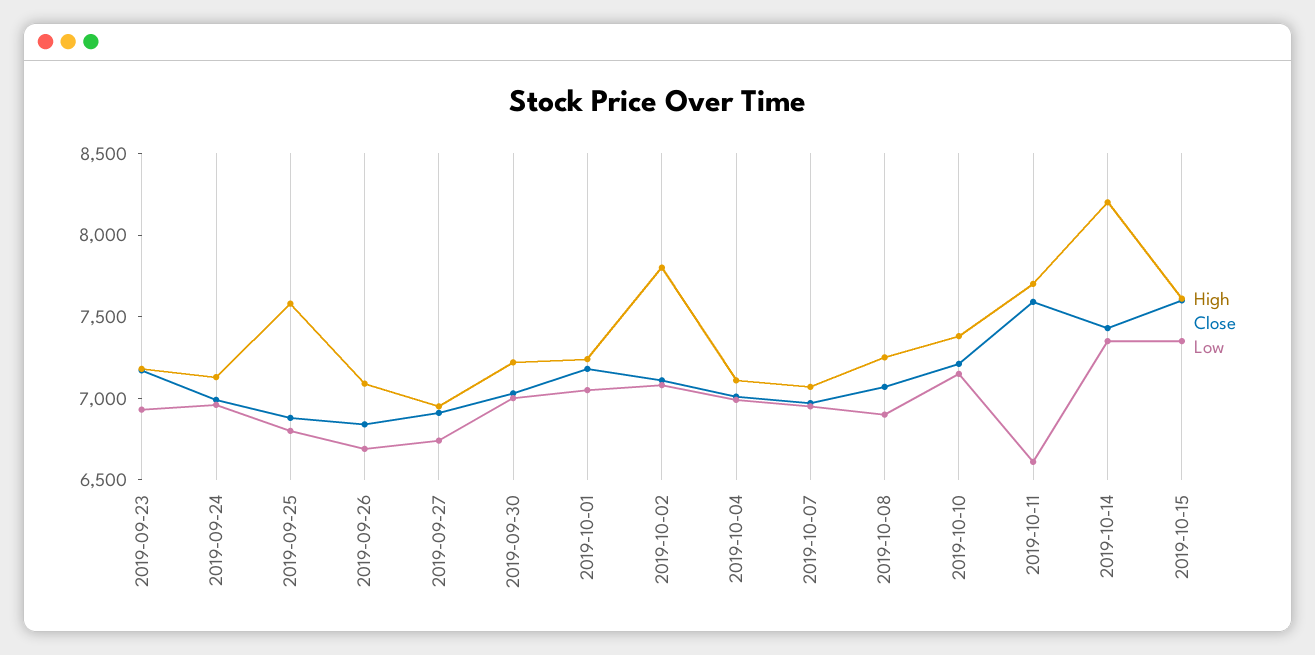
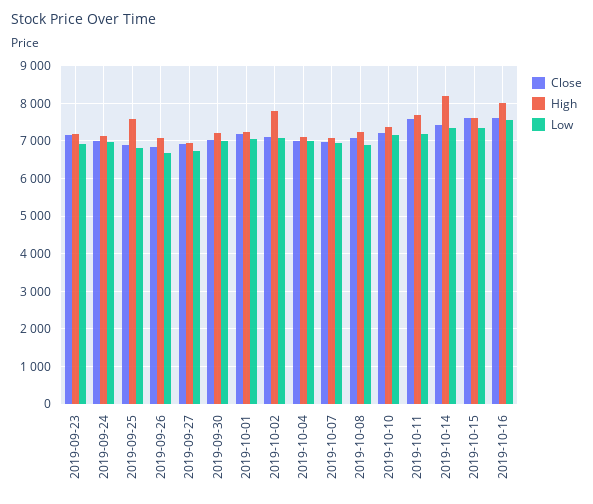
Low, 2019-10-11: 6600 -> 7200
Close, 2019-10-16: none -> 7600
High, 2019-10-16: none -> 8000
Low, 2019-10-16: none -> 7600

